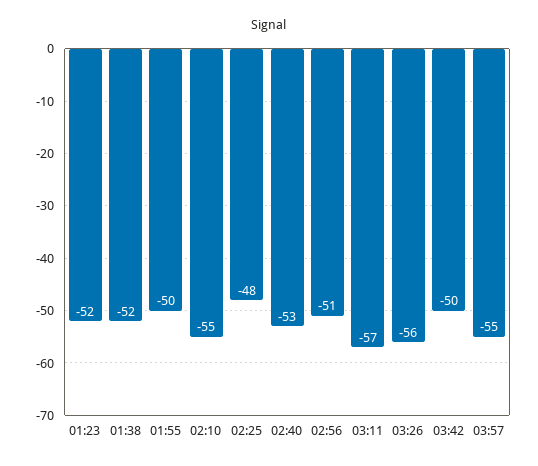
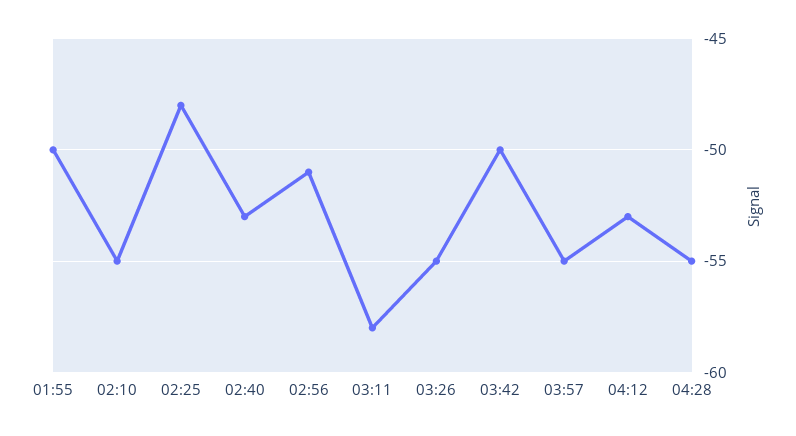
01:23: -52 -> none
01:38: -52 -> none
03:11: -57 -> -58
03:26: -56 -> -55
04:12: none -> -53
04:28: none -> -55

